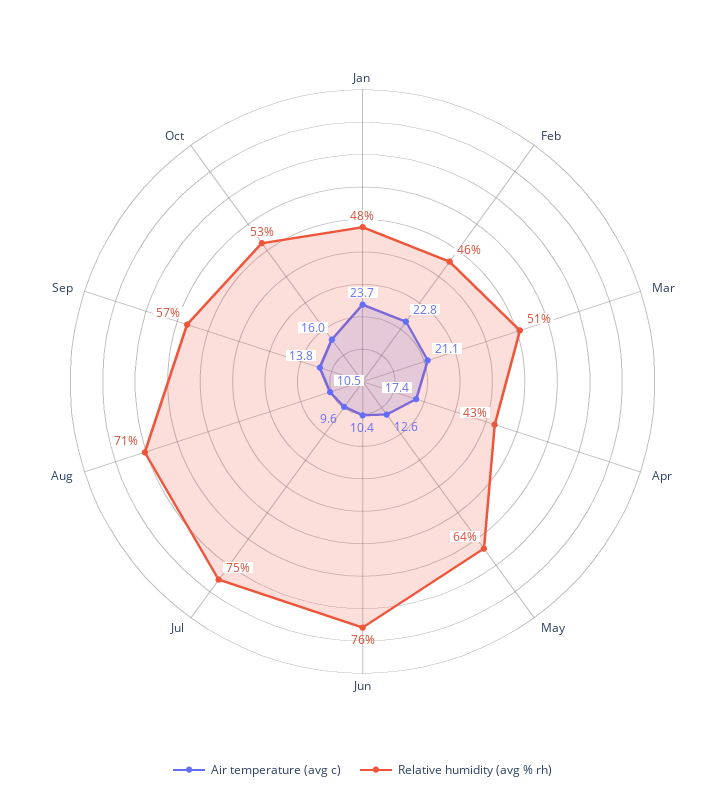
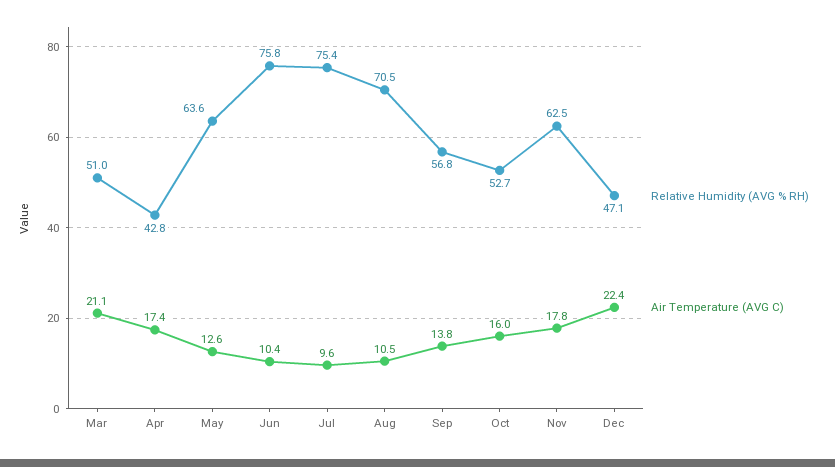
Air temperature (avg c), Jan: 23.7 -> none
Relative humidity (avg % rh), Jan: 48 -> none
Air temperature (avg c), Feb: 22.8 -> none
Relative humidity (avg % rh), Feb: 46 -> none
Relative humidity (avg % rh), Nov: none -> 62.5
Air temperature (avg c), Nov: none -> 17.8
Relative humidity (avg % rh), Dec: none -> 47.1
Air temperature (avg c), Dec: none -> 22.4

